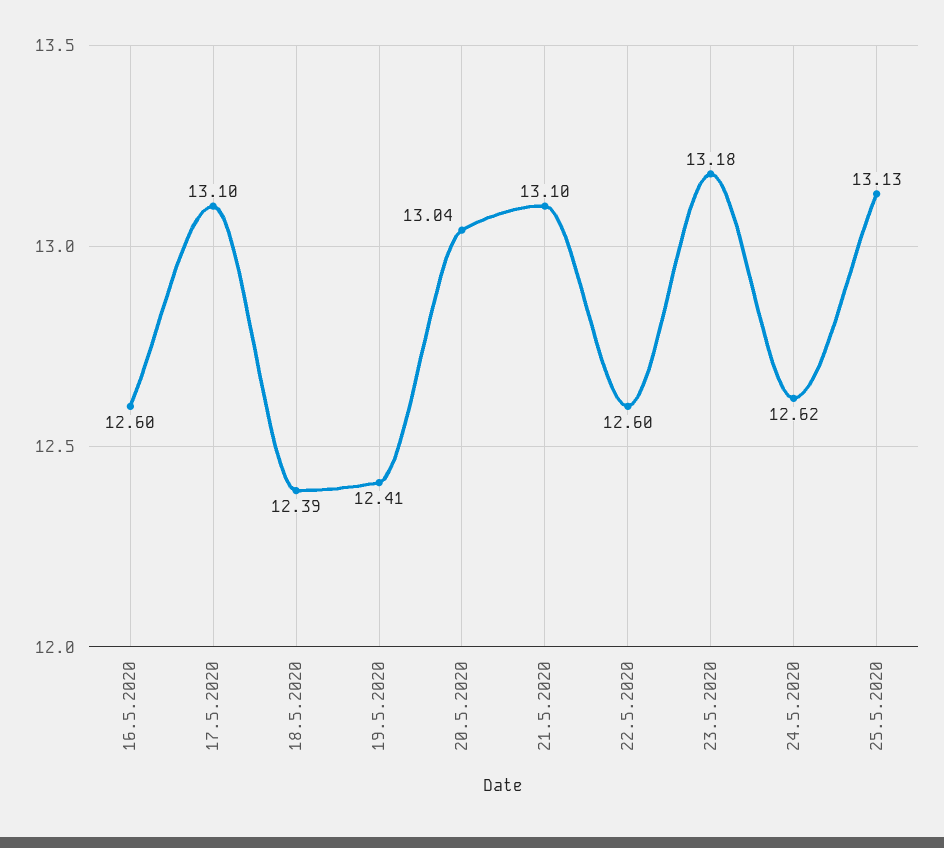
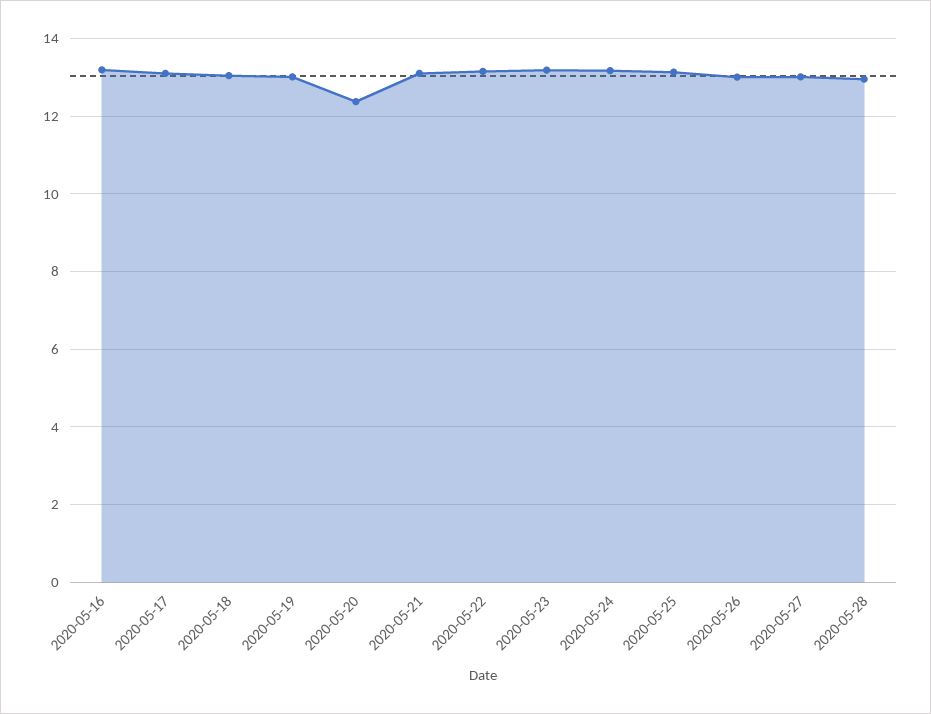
16.5.2020: 12.6 -> 13.2
18.5.2020: 12.39 -> 13
19.5.2020: 12.41 -> 13
20.5.2020: 13.04 -> 12.4
22.5.2020: 12.6 -> 13.2
24.5.2020: 12.62 -> 13.2
2020-05-26: none -> 13
2020-05-27: none -> 13
2020-05-28: none -> 13

